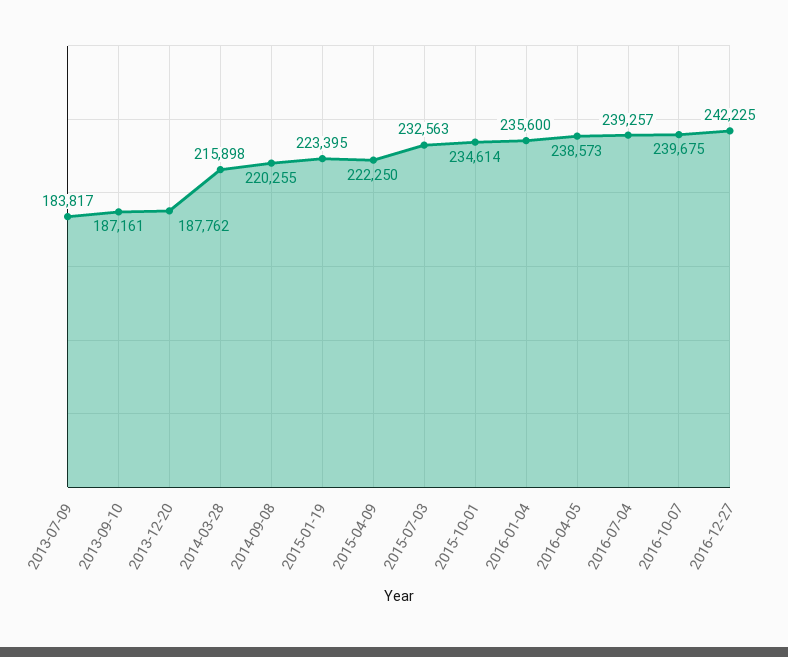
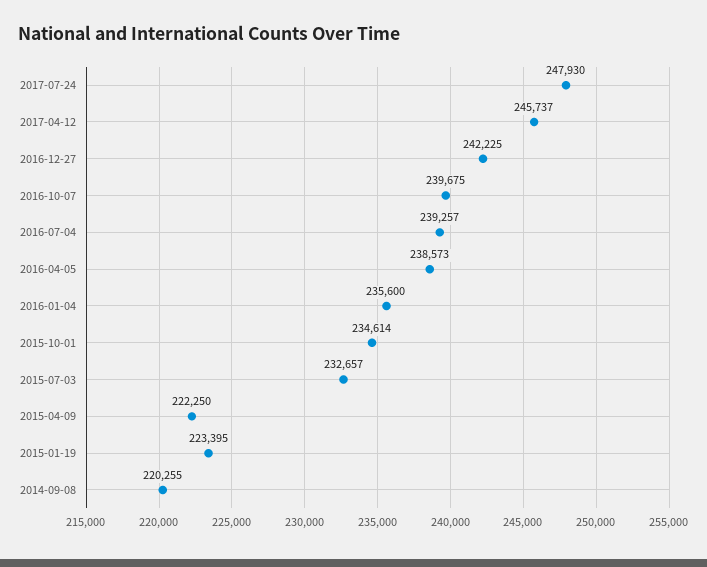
2013-07-09: 183817 -> none
2013-09-10: 187161 -> none
2013-12-20: 187762 -> none
2014-03-28: 215898 -> none
2015-07-03: 232563 -> 232657
2017-07-24: none -> 247930
2017-04-12: none -> 245737

